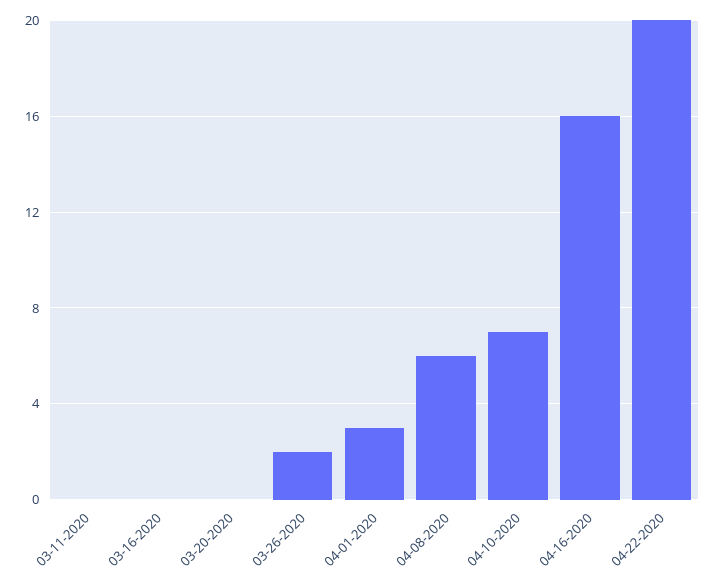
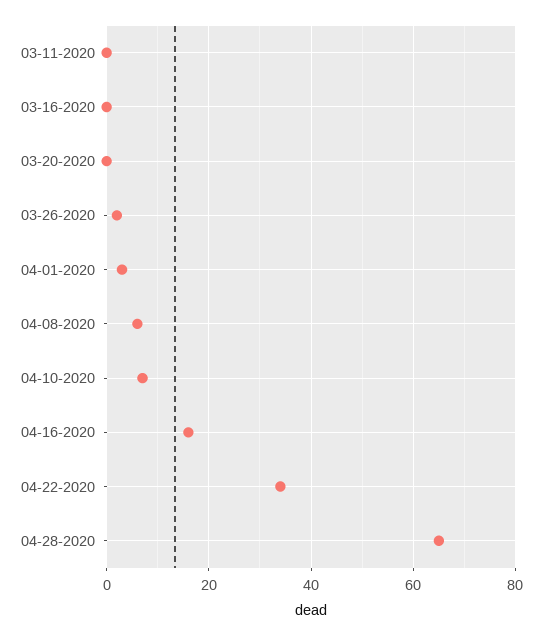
04-22-2020: 20 -> 35
04-28-2020: none -> 65

